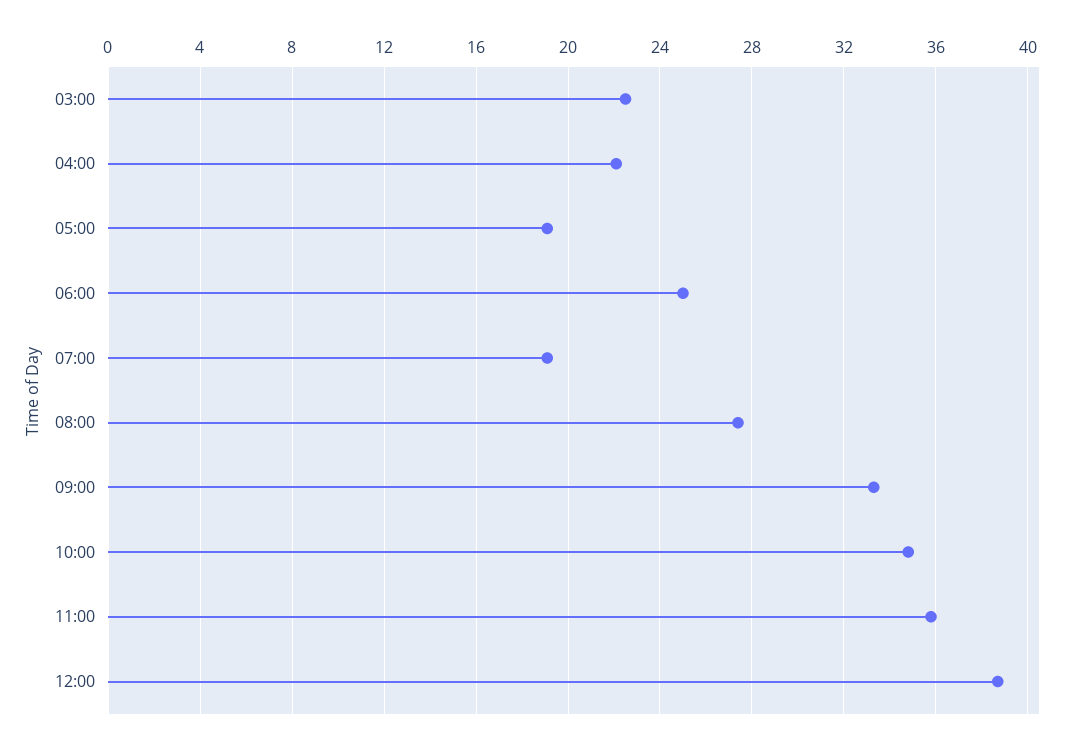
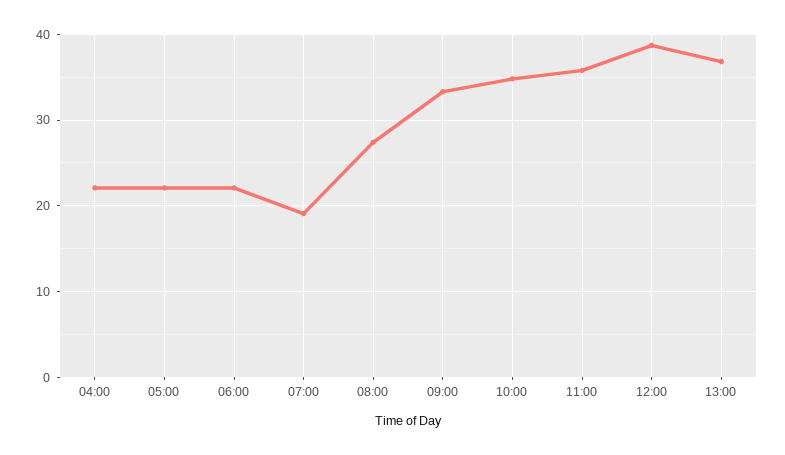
03:00: 22.5 -> none
05:00: 19 -> 22
06:00: 25 -> 22
13:00: none -> 37

